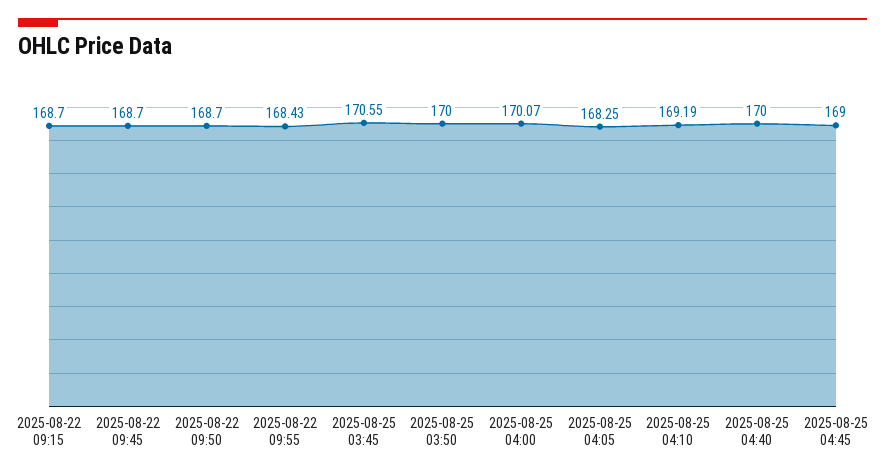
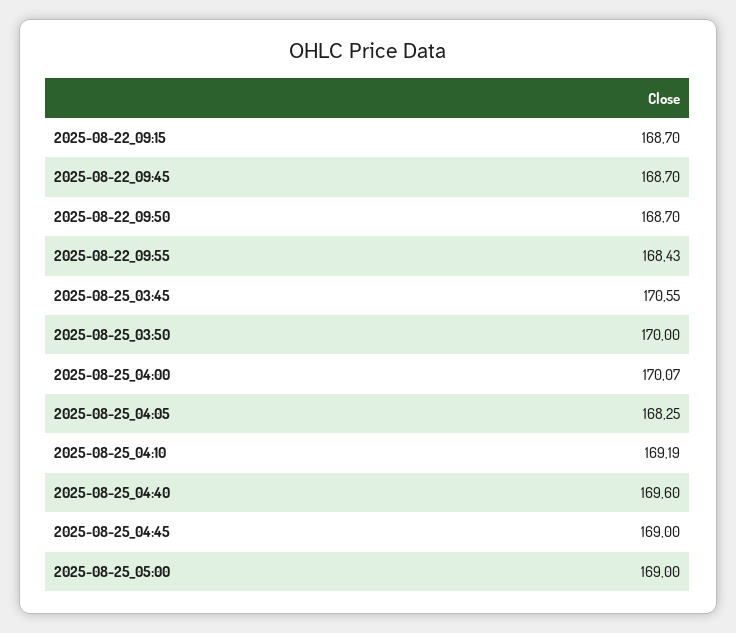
2025-08-25 04:40: 170 -> 169.6
2025-08-25_05:00: none -> 169

